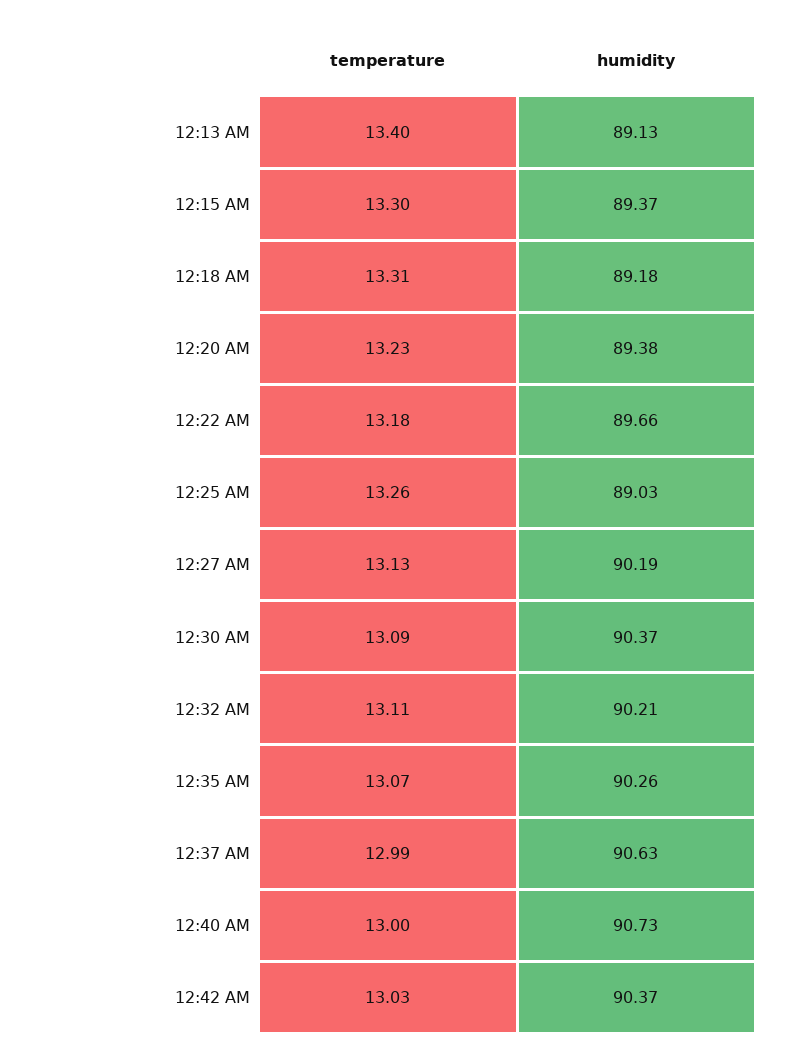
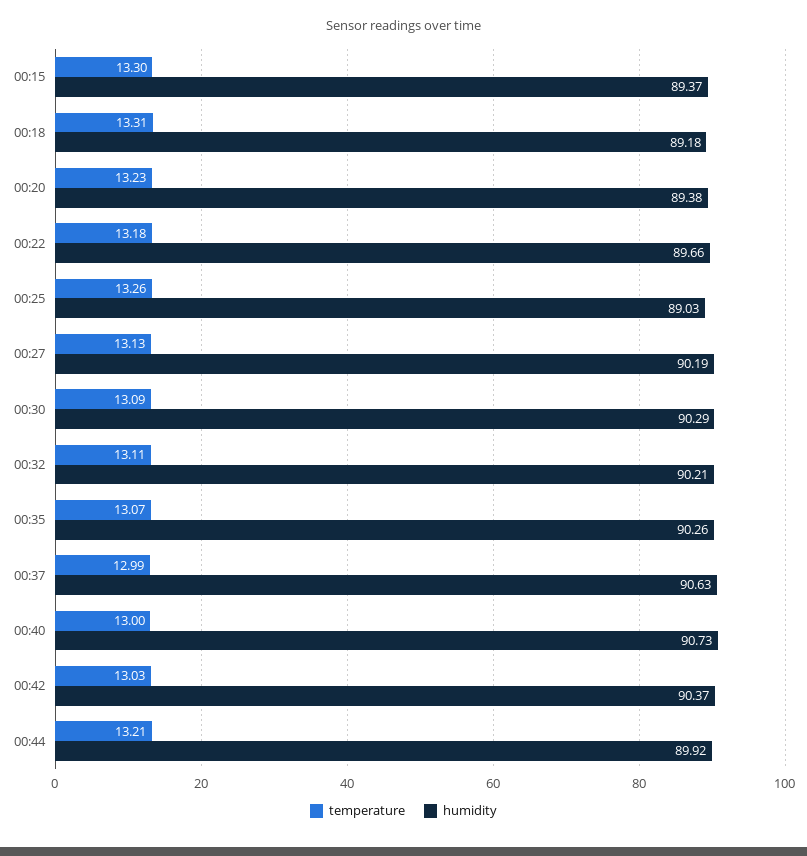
temperature, 12:13 AM: 13.4 -> none
humidity, 12:13 AM: 89.13 -> none
humidity, 12:30 AM: 90.37 -> 90.29
temperature, 00:44: none -> 13.21
humidity, 00:44: none -> 89.92

